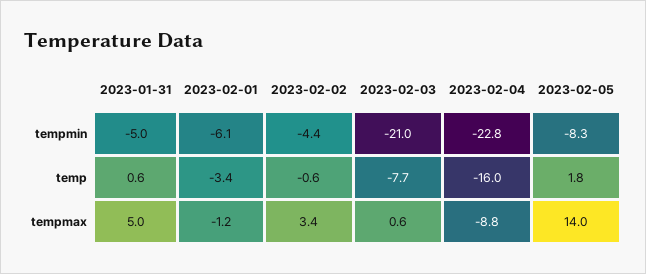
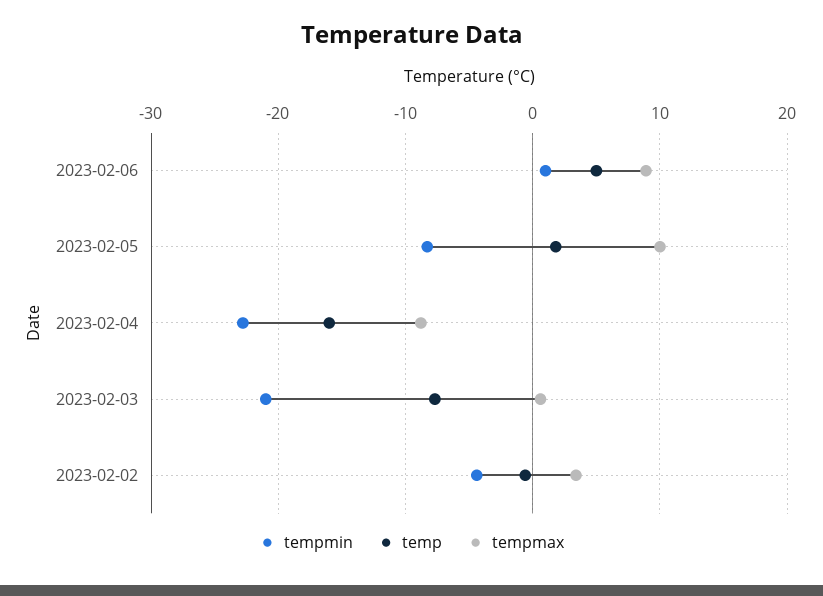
tempmin, 2023-01-31: -5 -> none
tempmin, 2023-02-01: -6.1 -> none
temp, 2023-01-31: 0.6 -> none
temp, 2023-02-01: -3.4 -> none
tempmax, 2023-01-31: 5 -> none
tempmax, 2023-02-01: -1.2 -> none
tempmax, 2023-02-05: 14 -> 10
tempmin, 2023-02-06: none -> 1
temp, 2023-02-06: none -> 5
tempmax, 2023-02-06: none -> 9

